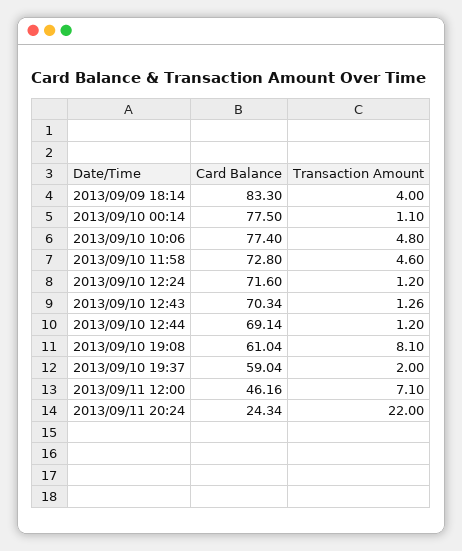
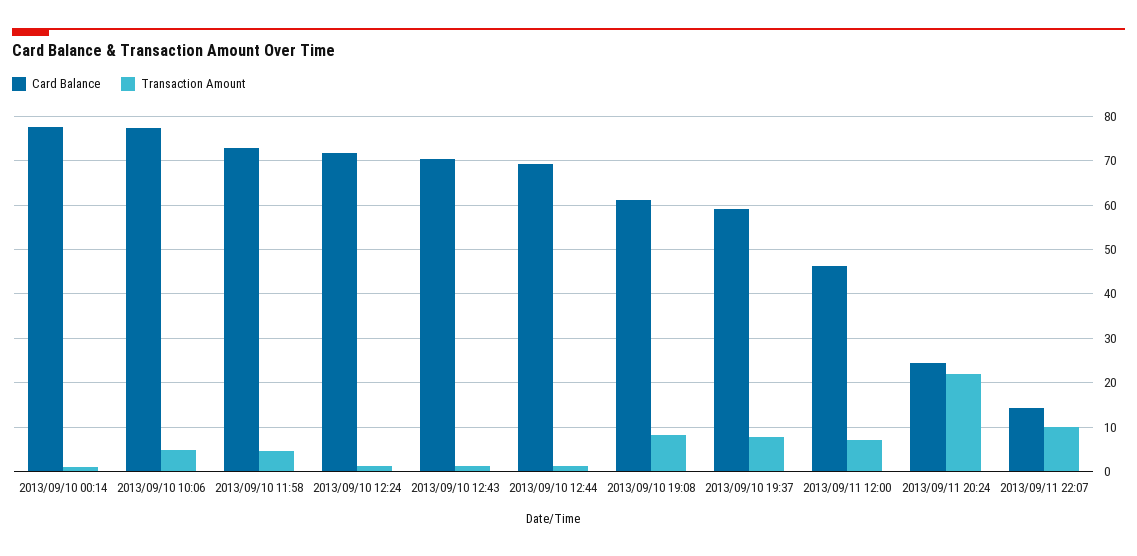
Card Balance, 2013/09/09 18:14: 83.3 -> none
Transaction Amount, 2013/09/09 18:14: 4 -> none
Transaction Amount, 2013/09/10 19:37: 2 -> 8
Card Balance, 2013/09/11 22:07: none -> 14
Transaction Amount, 2013/09/11 22:07: none -> 10

